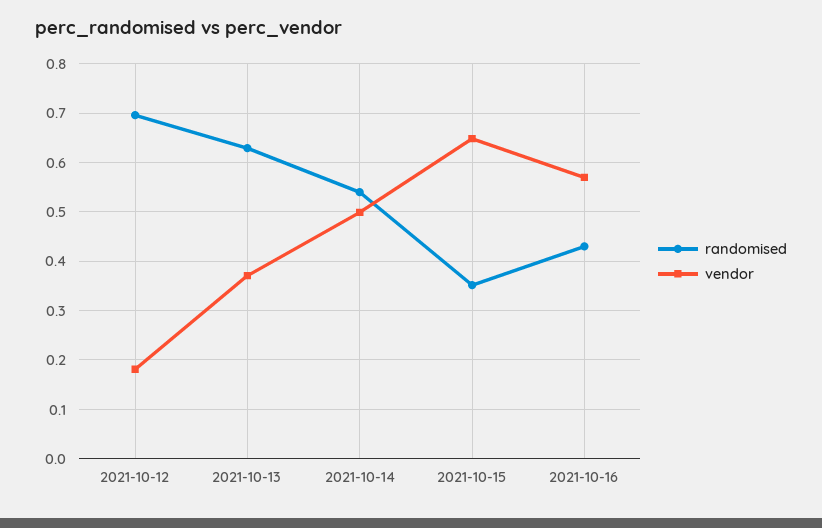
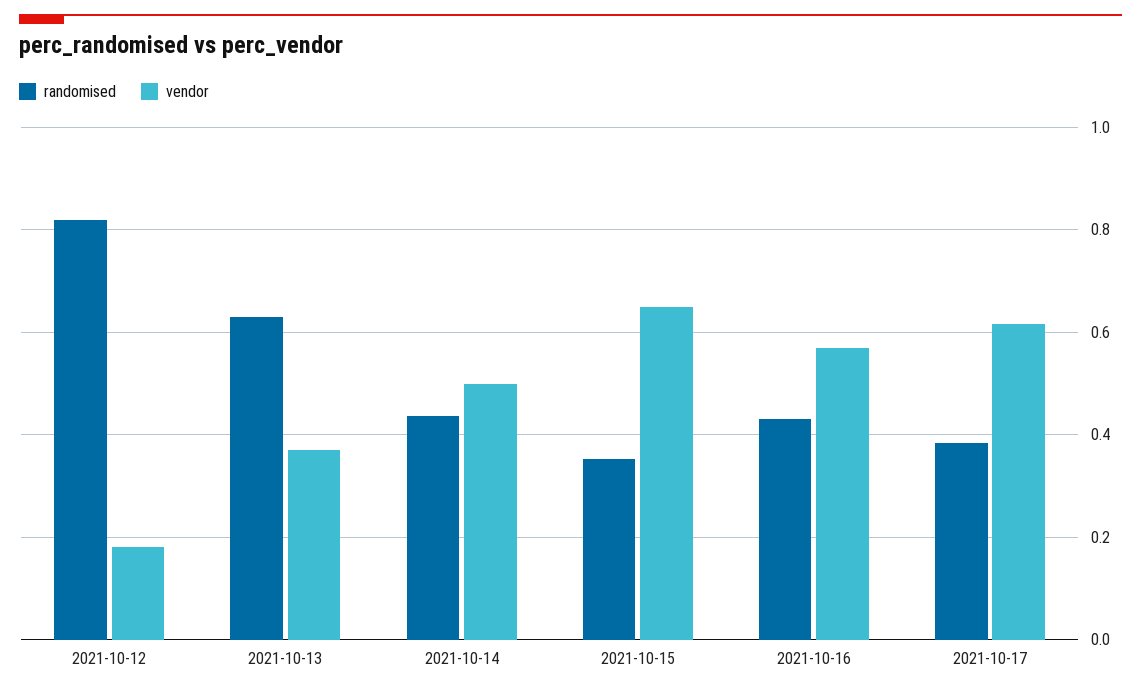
randomised, 2021-10-12: 0.7 -> 0.82
randomised, 2021-10-14: 0.54 -> 0.44
randomised, 2021-10-17: none -> 0.38
vendor, 2021-10-17: none -> 0.62

